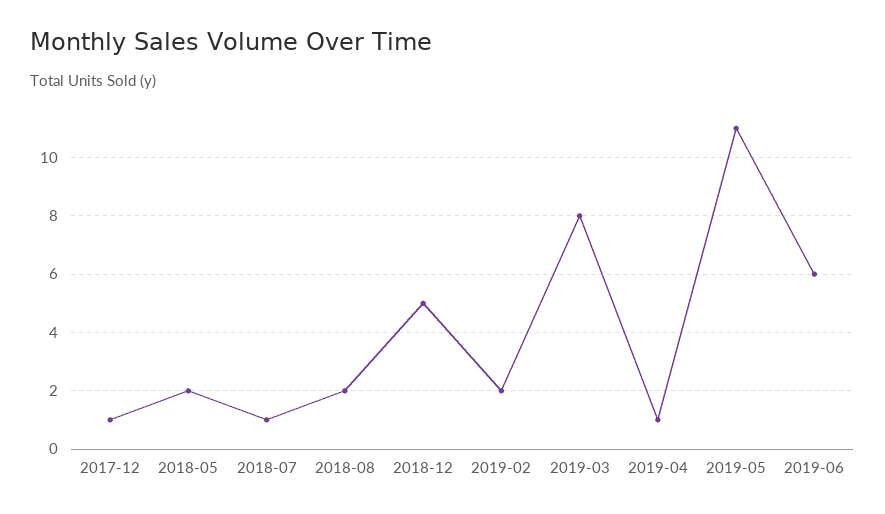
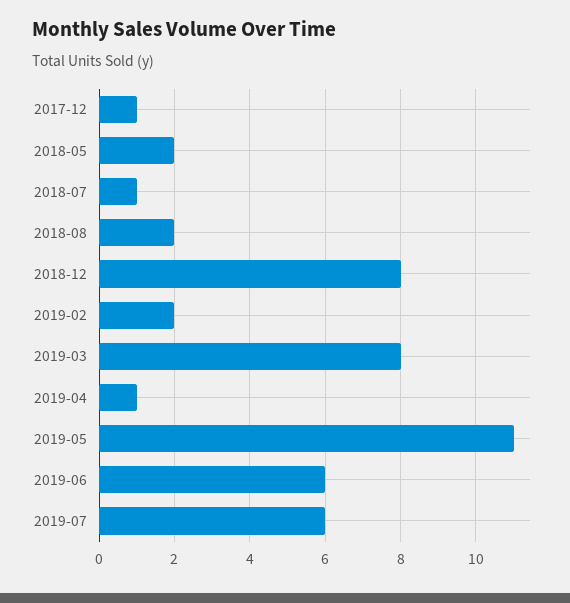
2018-12: 5 -> 8
2019-07: none -> 6

